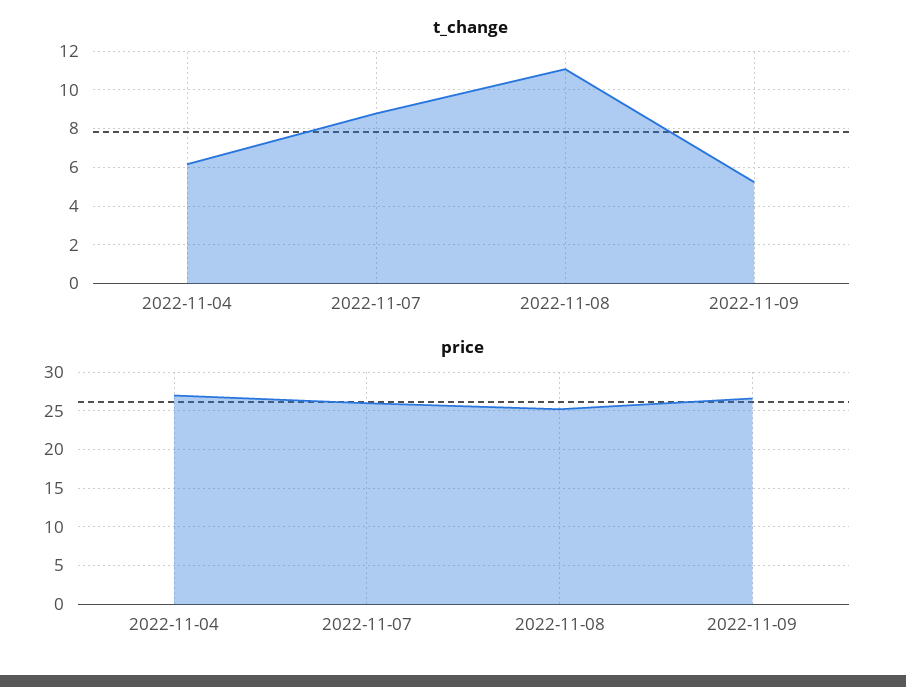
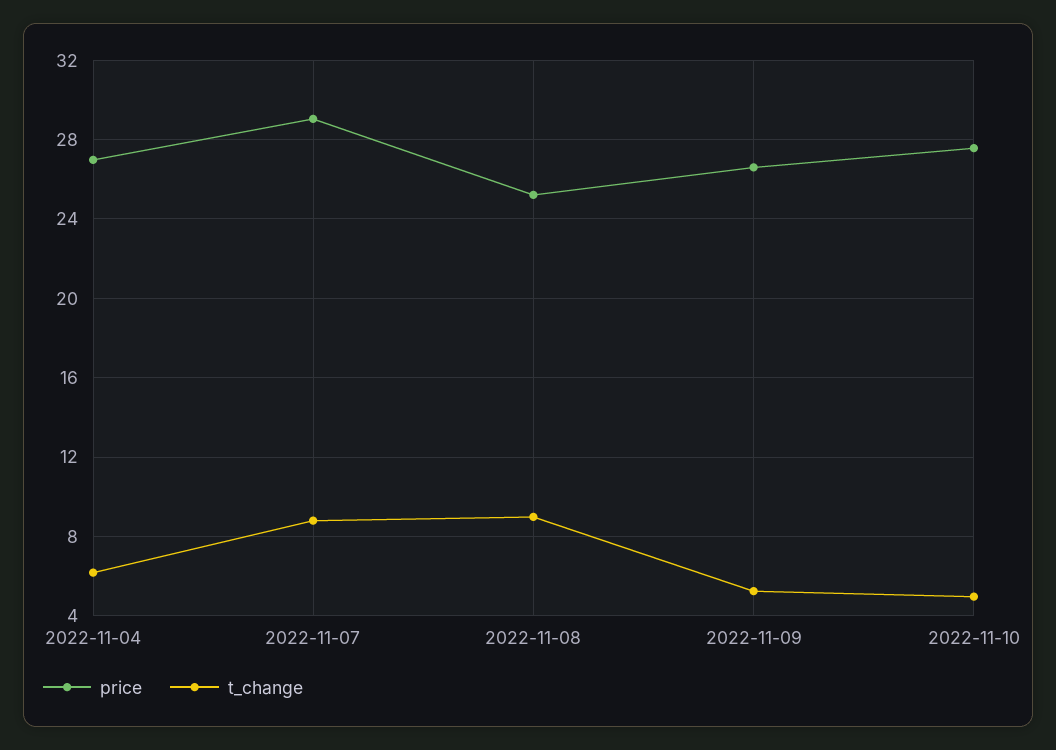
t_change, 2022-11-08: 11 -> 9
price, 2022-11-07: 26 -> 29
price, 2022-11-10: none -> 27.5
t_change, 2022-11-10: none -> 5

